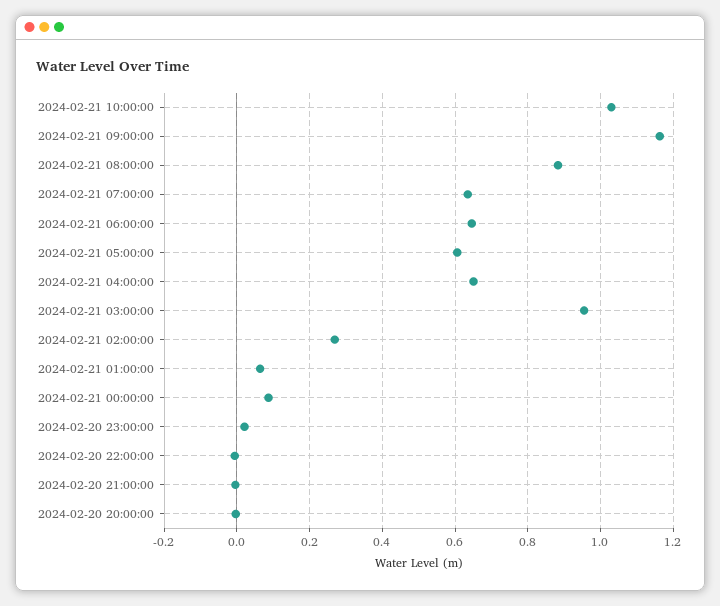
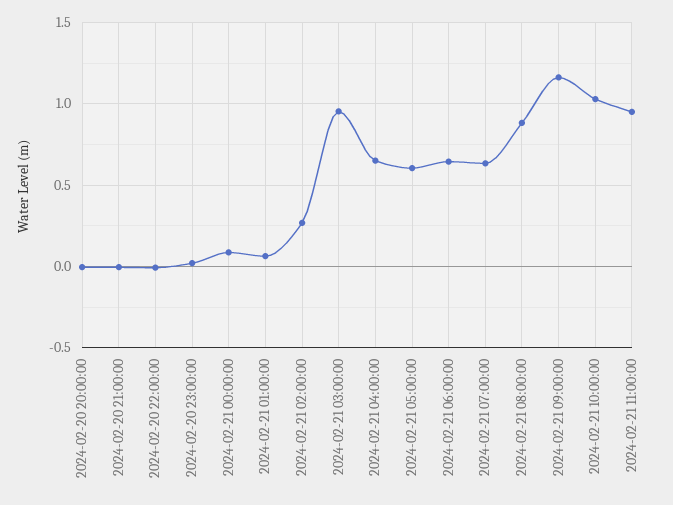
2024-02-21 11:00:00: none -> 0.95

